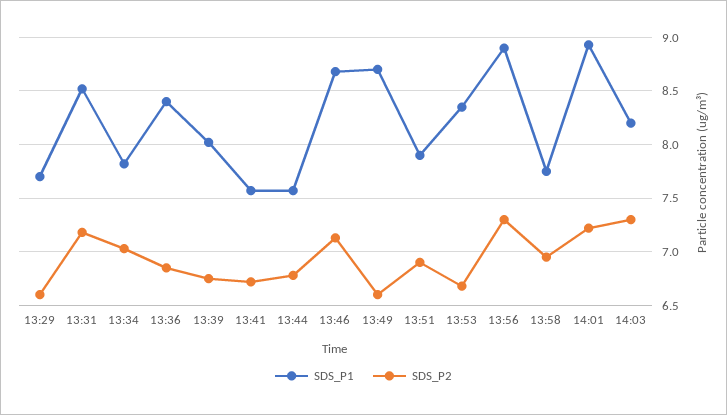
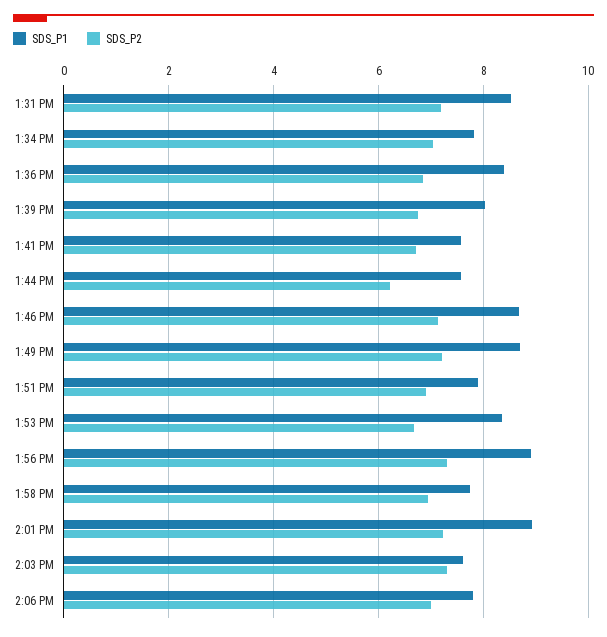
SDS_P1, 13:29: 7.7 -> none
SDS_P2, 13:29: 6.6 -> none
SDS_P2, 13:44: 6.8 -> 6.2
SDS_P2, 13:49: 6.6 -> 7.2
SDS_P1, 14:03: 8.2 -> 7.6
SDS_P1, 2:06 PM: none -> 7.8
SDS_P2, 2:06 PM: none -> 7

